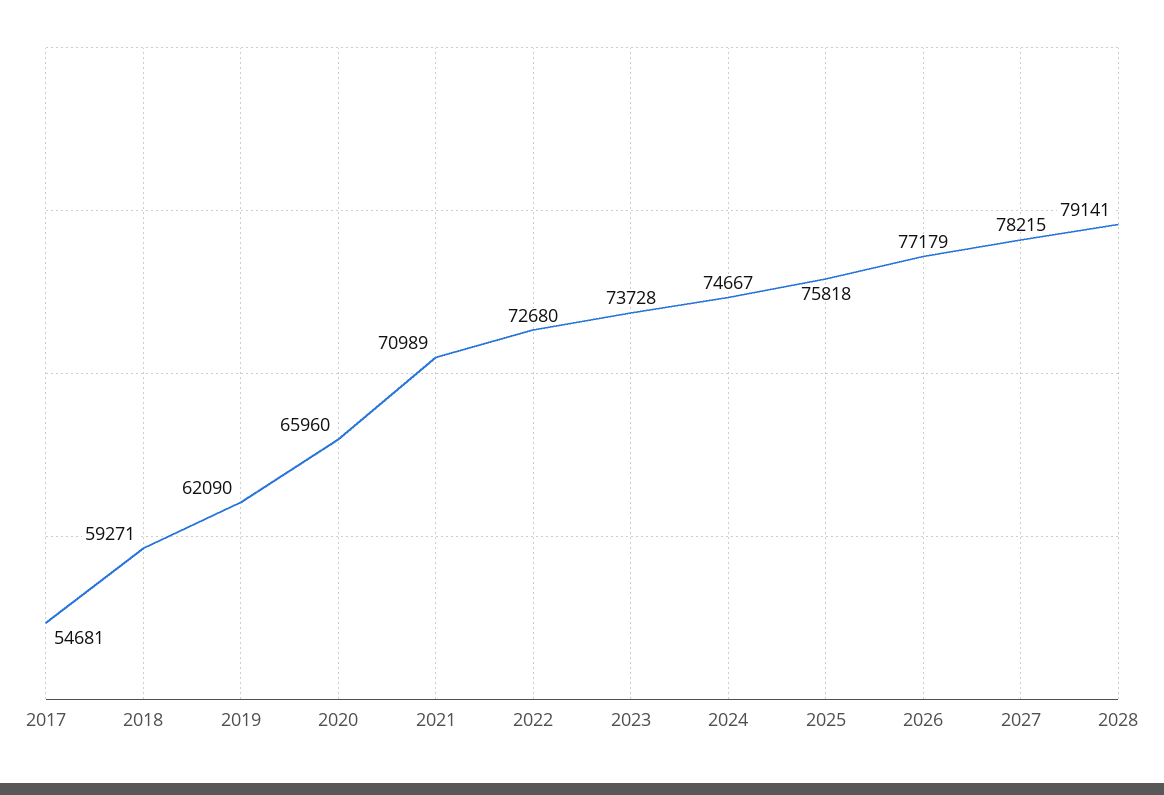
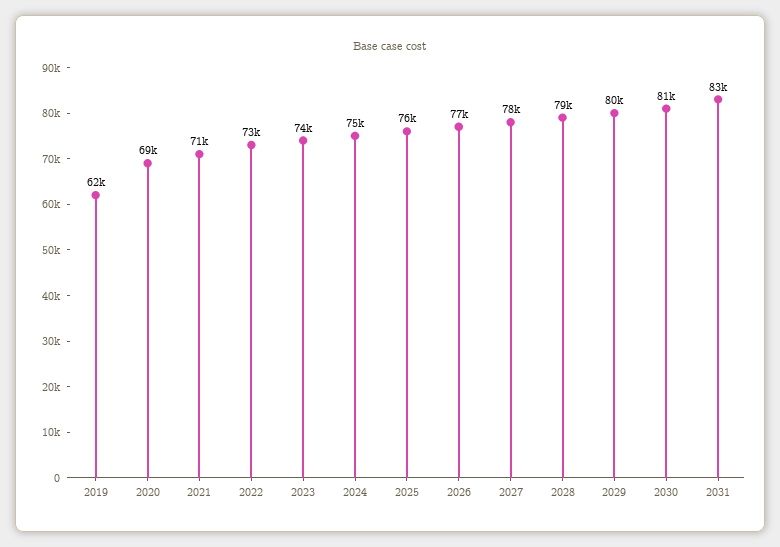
2017: 54681 -> none
2018: 59271 -> none
2020: 65960 -> 69000
2029: none -> 80000
2030: none -> 81000
2031: none -> 83000

